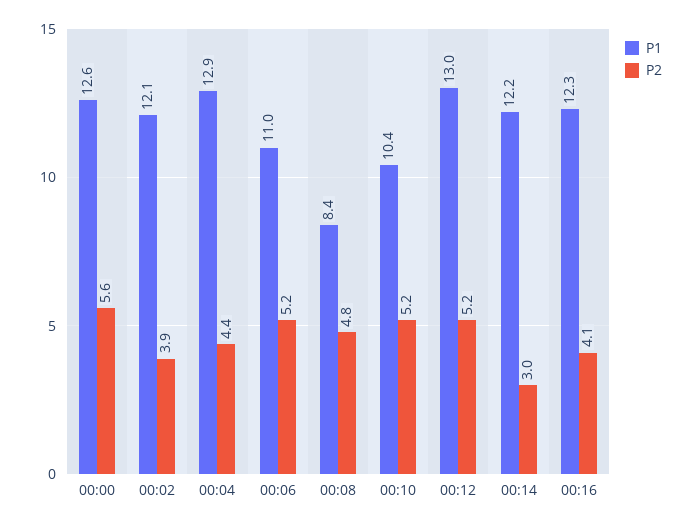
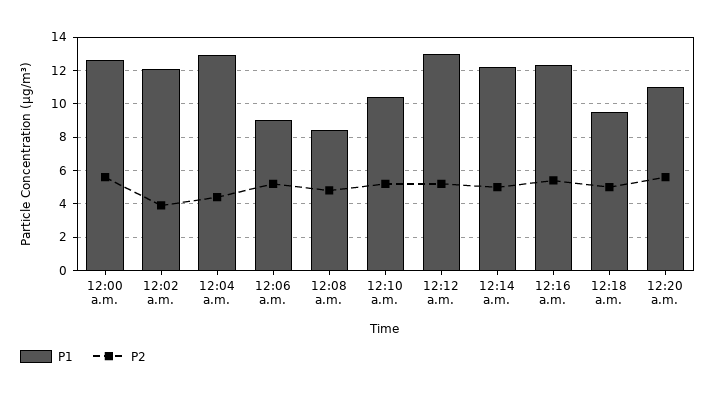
P1, 00:06: 11 -> 9
P2, 00:14: 3 -> 5
P2, 00:16: 4.1 -> 5.5
P1, 12:18 a.m.: none -> 9.5
P2, 12:18 a.m.: none -> 5
P1, 12:20 a.m.: none -> 11
P2, 12:20 a.m.: none -> 5.5

